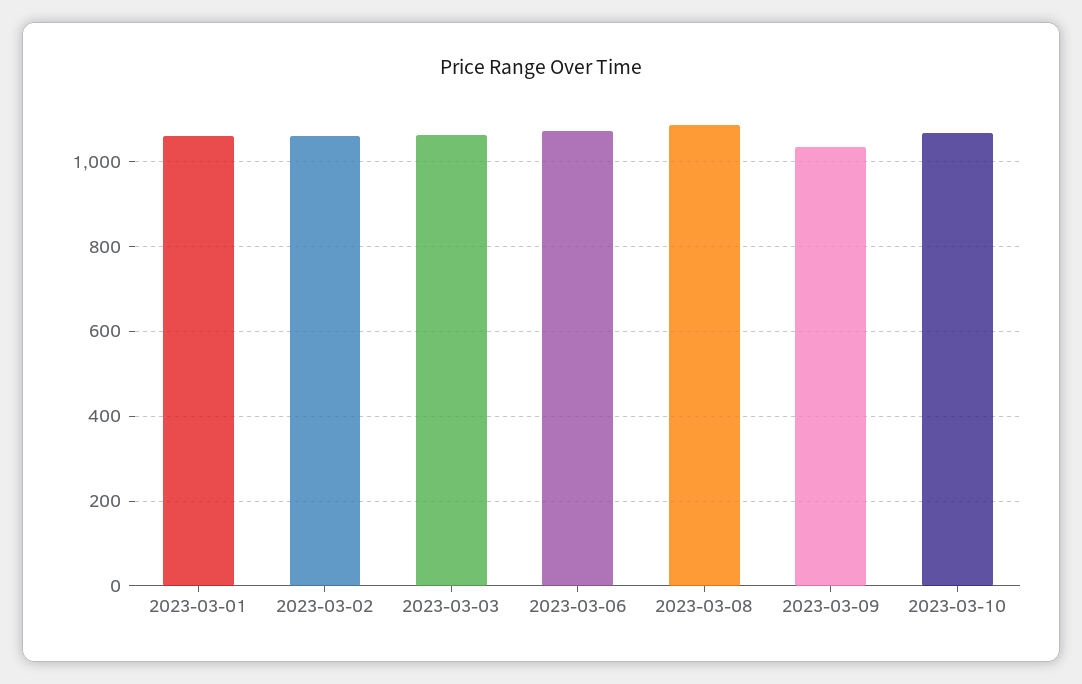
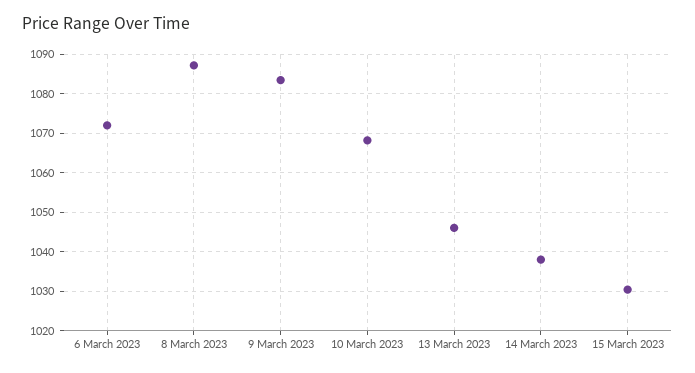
2023-03-01: 1060 -> none
2023-03-02: 1060 -> none
2023-03-03: 1060 -> none
2023-03-09: 1040 -> 1084
13 March 2023: none -> 1046
14 March 2023: none -> 1038
15 March 2023: none -> 1030

